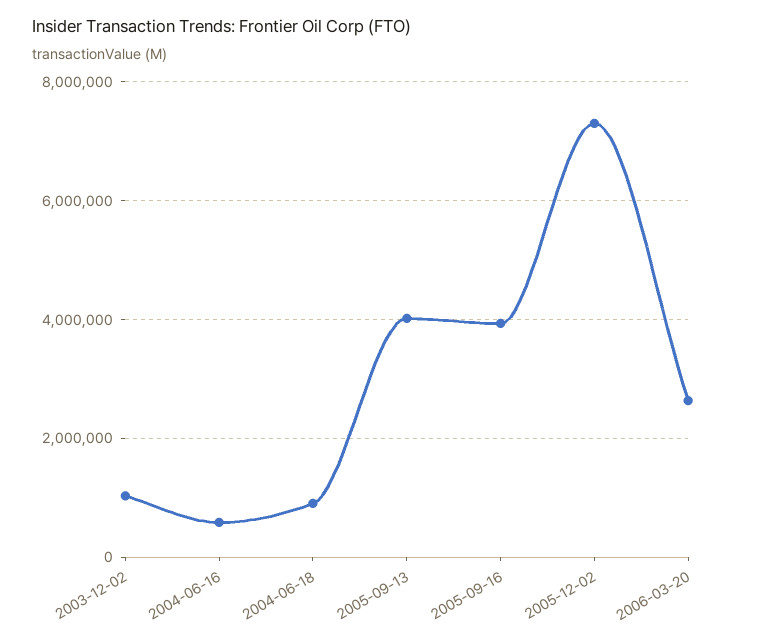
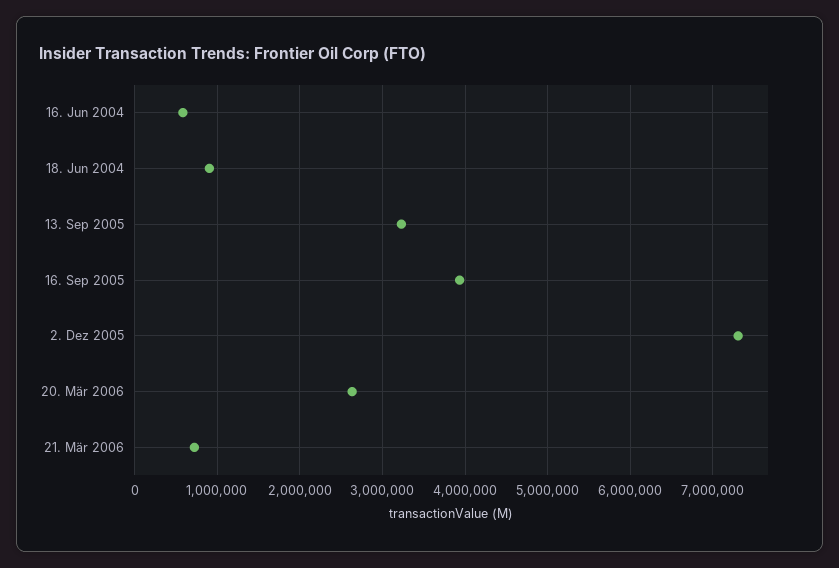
2003-12-02: 1000000 -> none
2005-09-13: 4000000 -> 3200000
21. Mär 2006: none -> 700000

